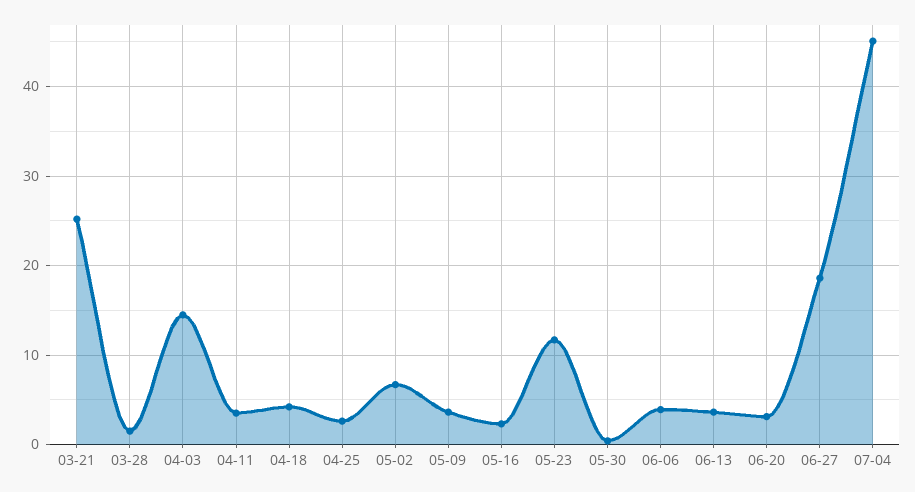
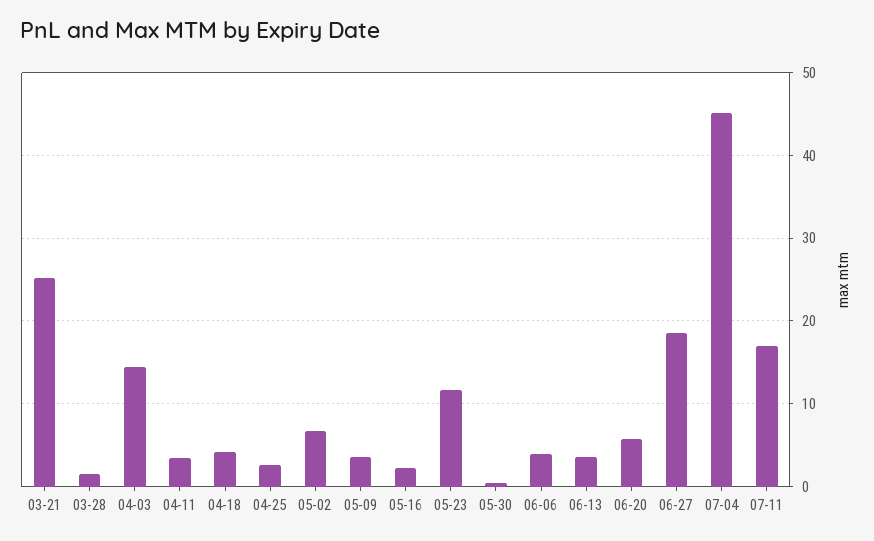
06-20: 3 -> 6
07-11: none -> 17

